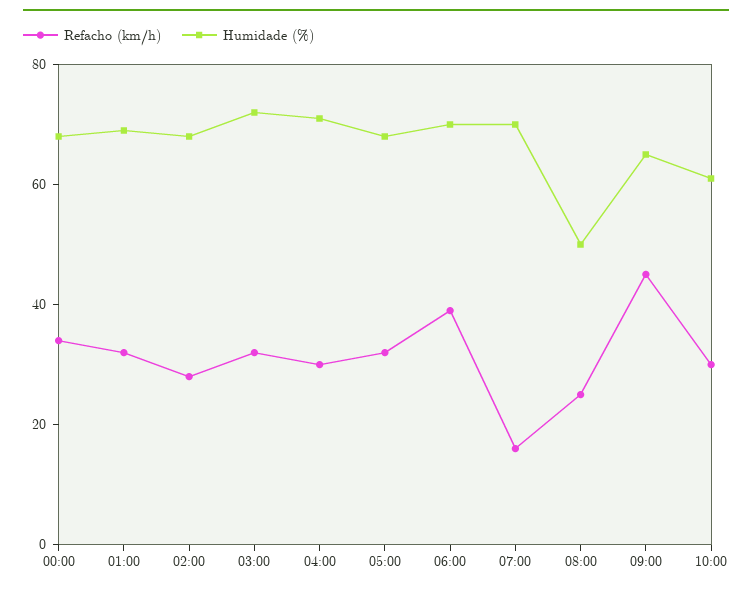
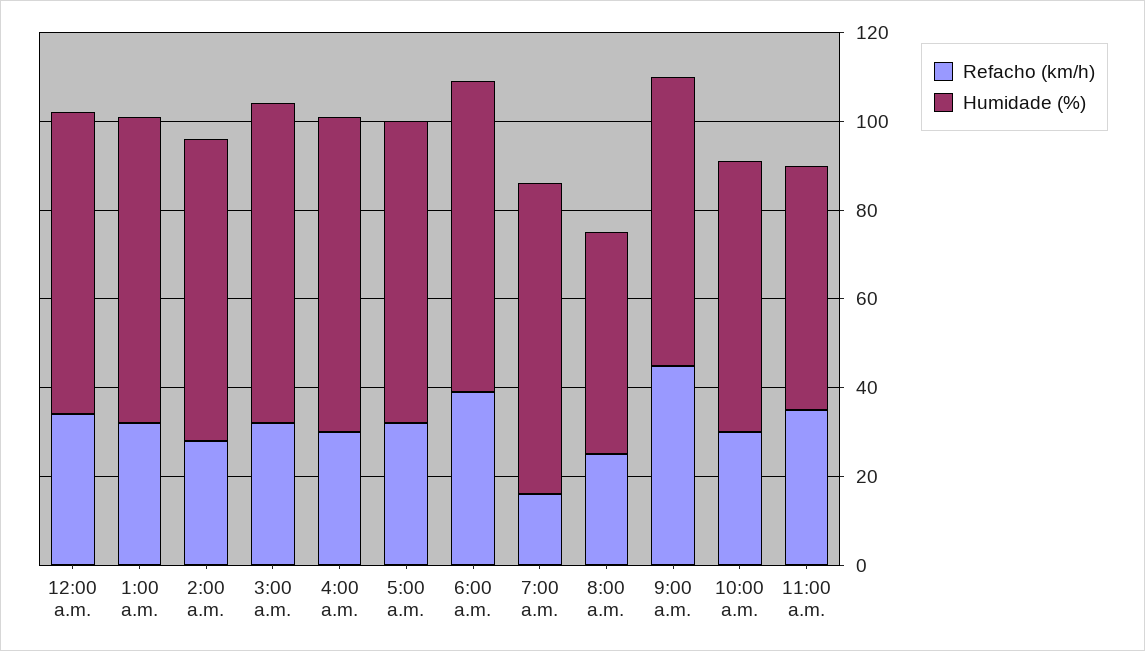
Refacho (km/h), 11:00 a.m.: none -> 35
Humidade (%), 11:00 a.m.: none -> 55

